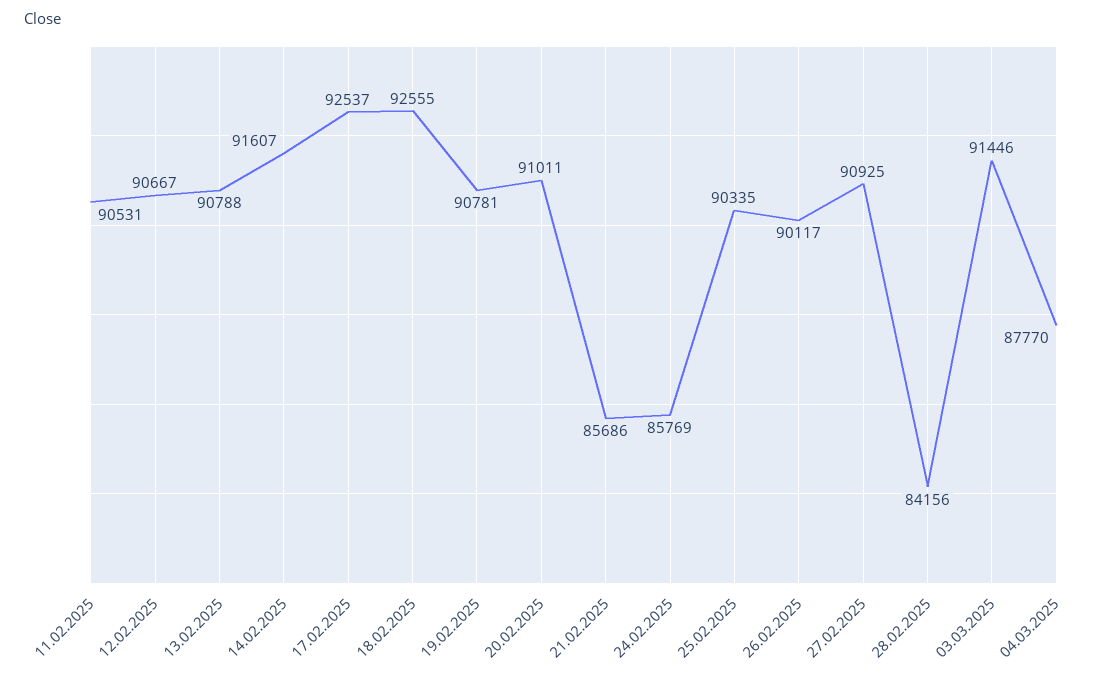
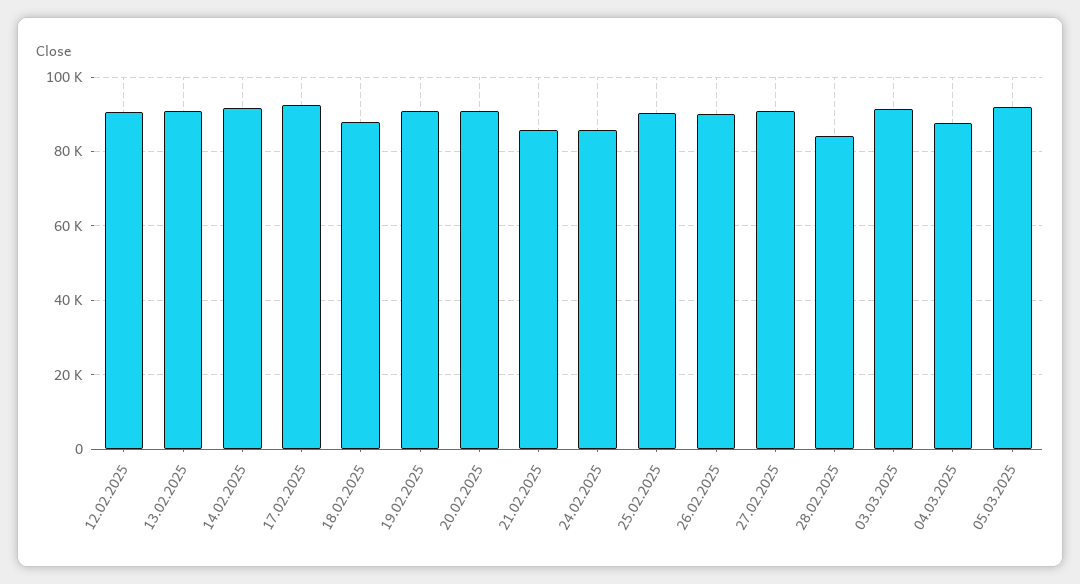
11.02.2025: 90531 -> none
18.02.2025: 92555 -> 88000
05.03.2025: none -> 92000

